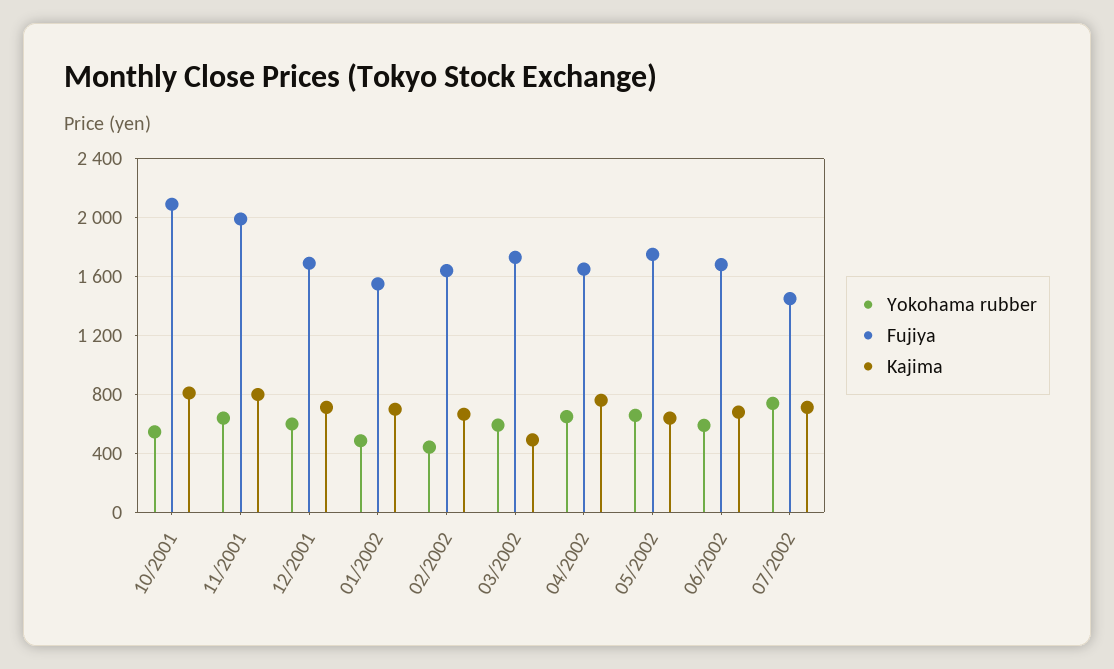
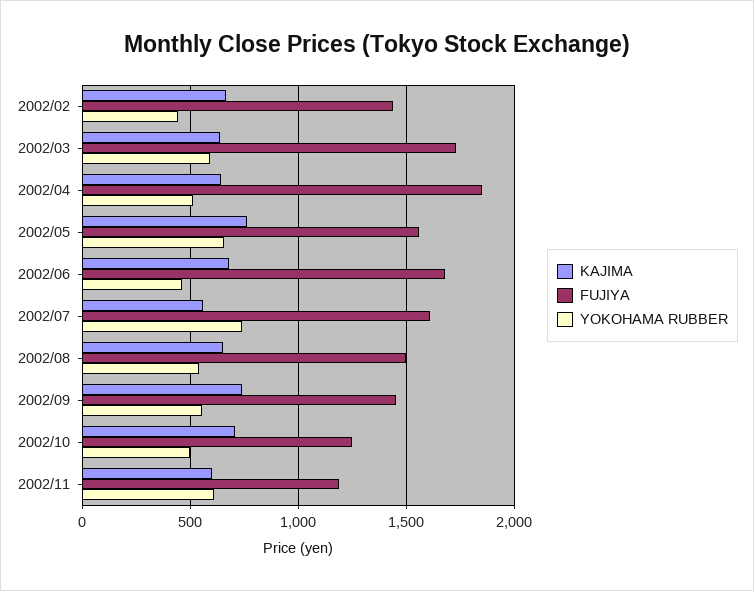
Yokohama rubber, 10/2001: 550 -> none
Fujiya, 10/2001: 2100 -> none
Kajima, 10/2001: 800 -> none
Yokohama rubber, 11/2001: 650 -> none
Fujiya, 11/2001: 2000 -> none
Kajima, 11/2001: 800 -> none
Yokohama rubber, 12/2001: 600 -> none
Fujiya, 12/2001: 1700 -> none
Kajima, 12/2001: 700 -> none
Yokohama rubber, 01/2002: 500 -> none
Fujiya, 01/2002: 1550 -> none
Kajima, 01/2002: 700 -> none
Fujiya, 02/2002: 1650 -> 1450
Kajima, 03/2002: 500 -> 650
Yokohama rubber, 04/2002: 650 -> 500
Fujiya, 04/2002: 1650 -> 1850
Kajima, 04/2002: 750 -> 650
Fujiya, 05/2002: 1750 -> 1550
Kajima, 05/2002: 650 -> 750
Yokohama rubber, 06/2002: 600 -> 450
Fujiya, 07/2002: 1450 -> 1600
Kajima, 07/2002: 700 -> 550
Kajima, 2002/08: none -> 650
Fujiya, 2002/08: none -> 1500
Yokohama rubber, 2002/08: none -> 550
Kajima, 2002/09: none -> 750
Fujiya, 2002/09: none -> 1450
Yokohama rubber, 2002/09: none -> 550
Kajima, 2002/10: none -> 700
Fujiya, 2002/10: none -> 1250
Yokohama rubber, 2002/10: none -> 500
Kajima, 2002/11: none -> 600
Fujiya, 2002/11: none -> 1200
Yokohama rubber, 2002/11: none -> 600

